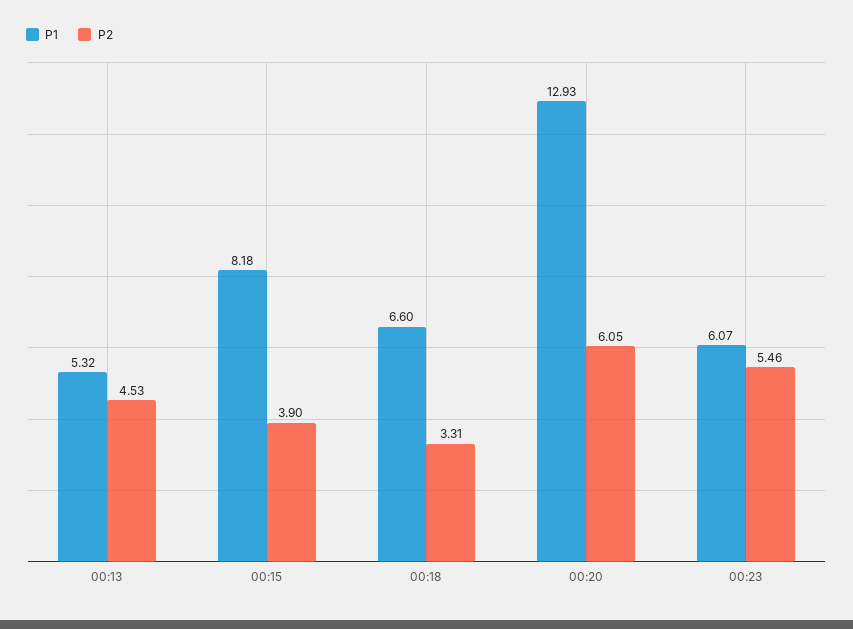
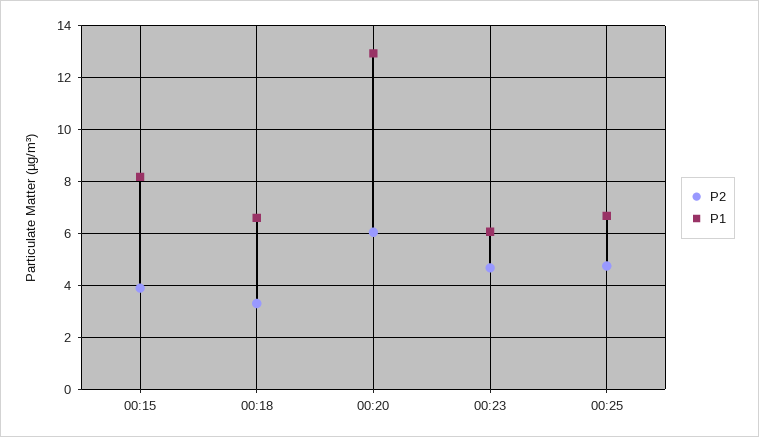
P1, 00:13: 5.32 -> none
P2, 00:13: 4.53 -> none
P2, 00:23: 5.46 -> 4.75
P2, 00:25: none -> 4.75
P1, 00:25: none -> 6.75

